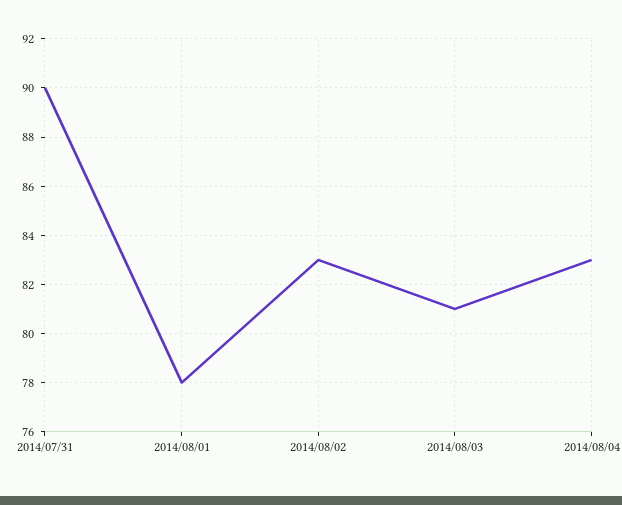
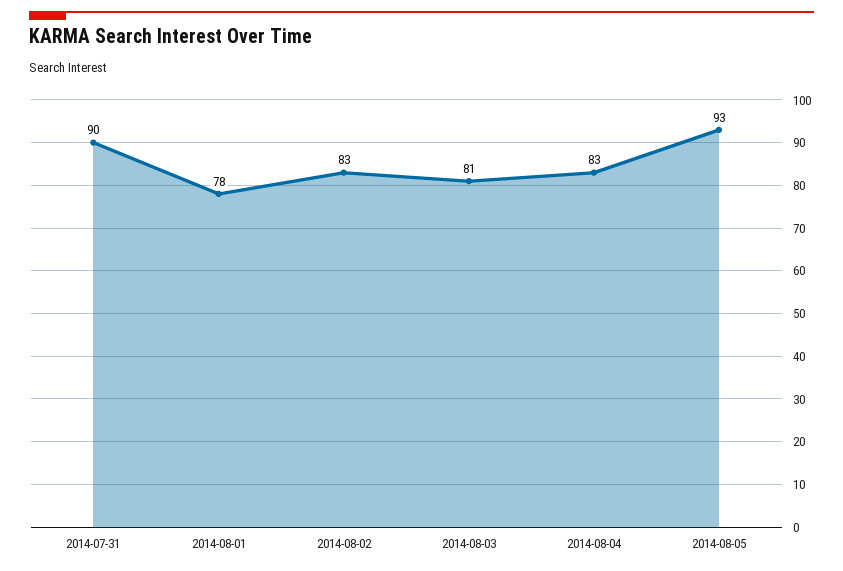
2014-08-05: none -> 93

